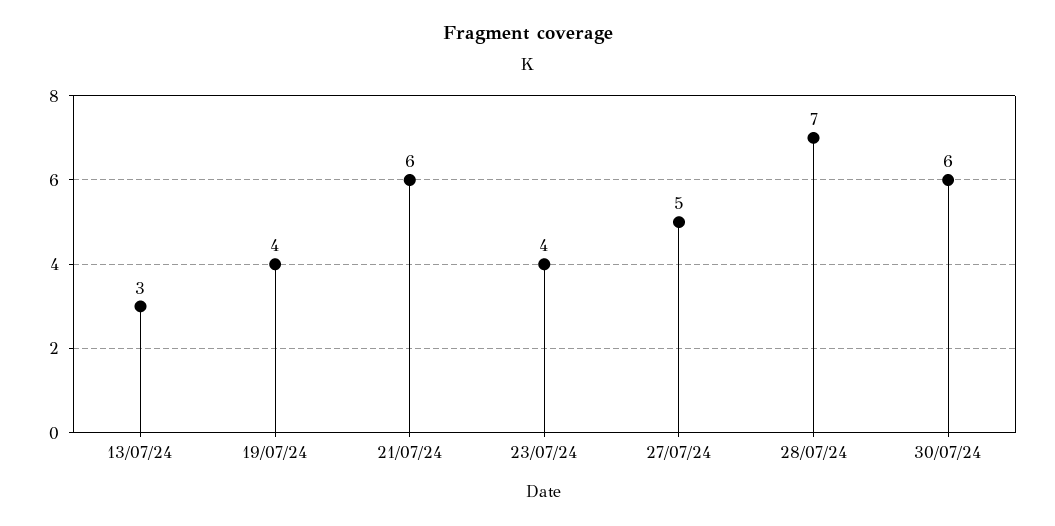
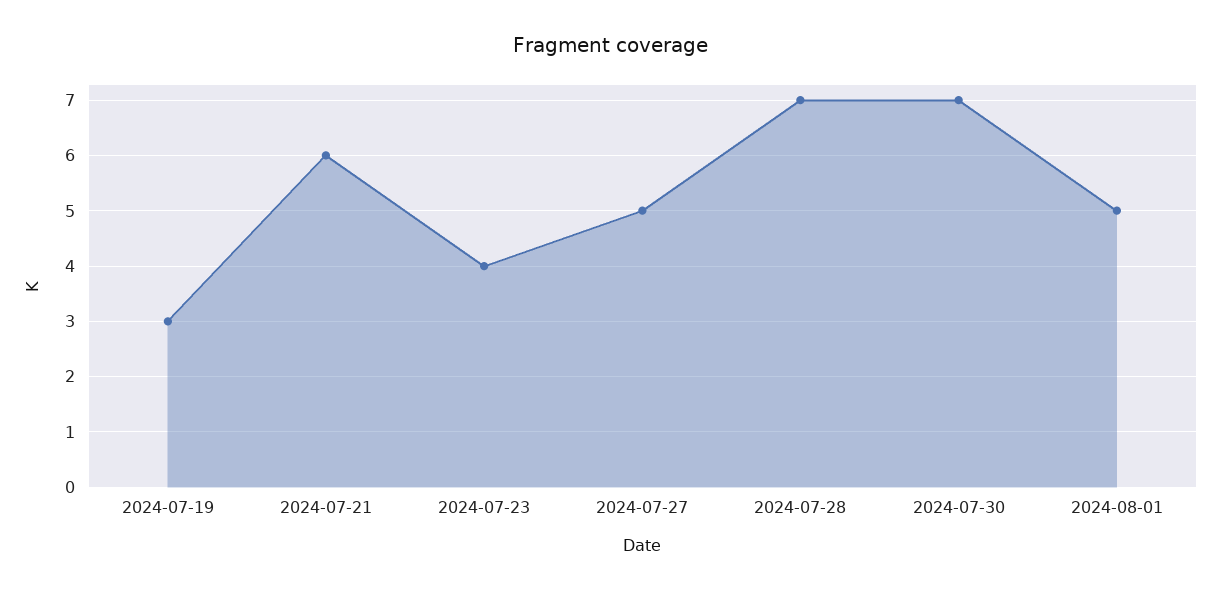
13/07/24: 3 -> none
19/07/24: 4 -> 3
30/07/24: 6 -> 7
2024-08-01: none -> 5

